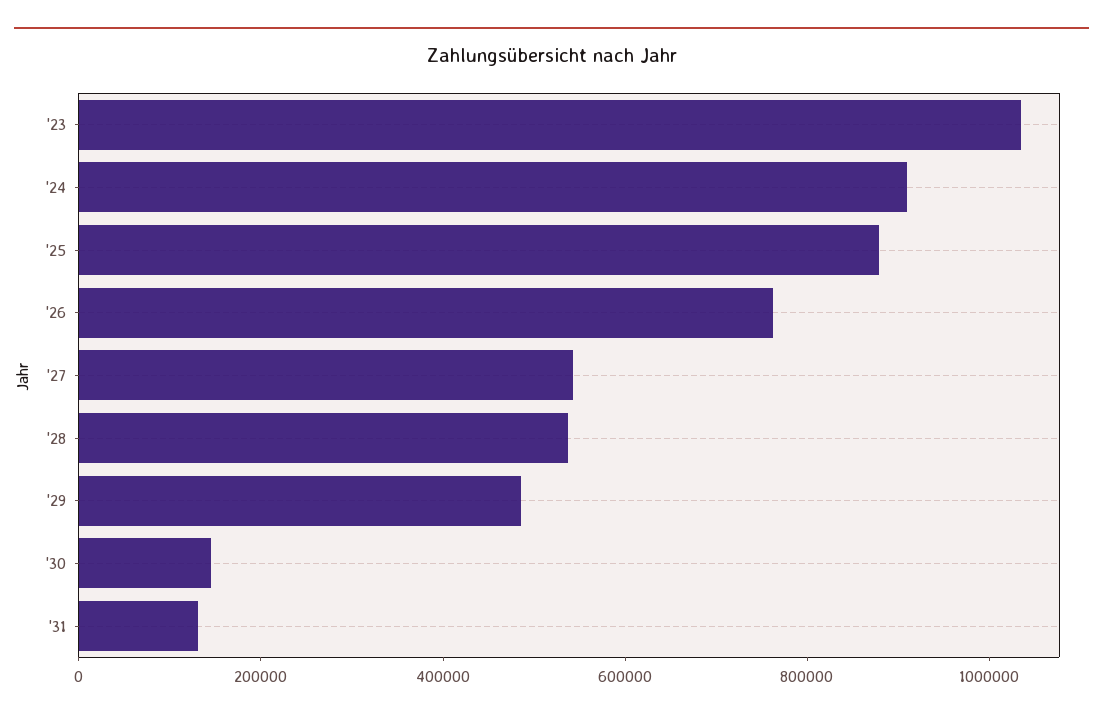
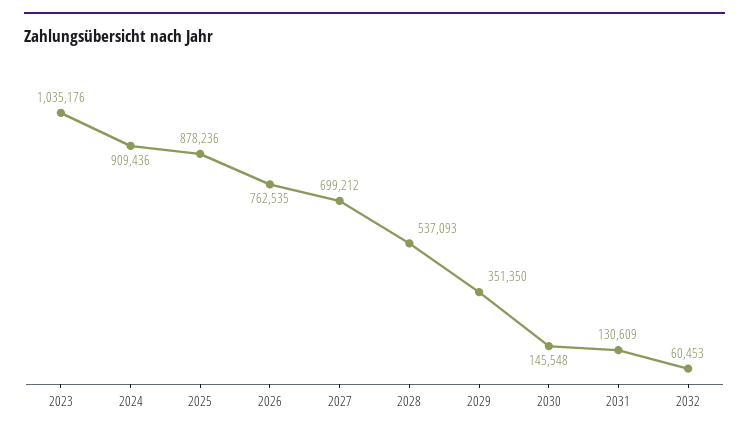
'27: 550000 -> 699212
'29: 500000 -> 351350
2032: none -> 60453

